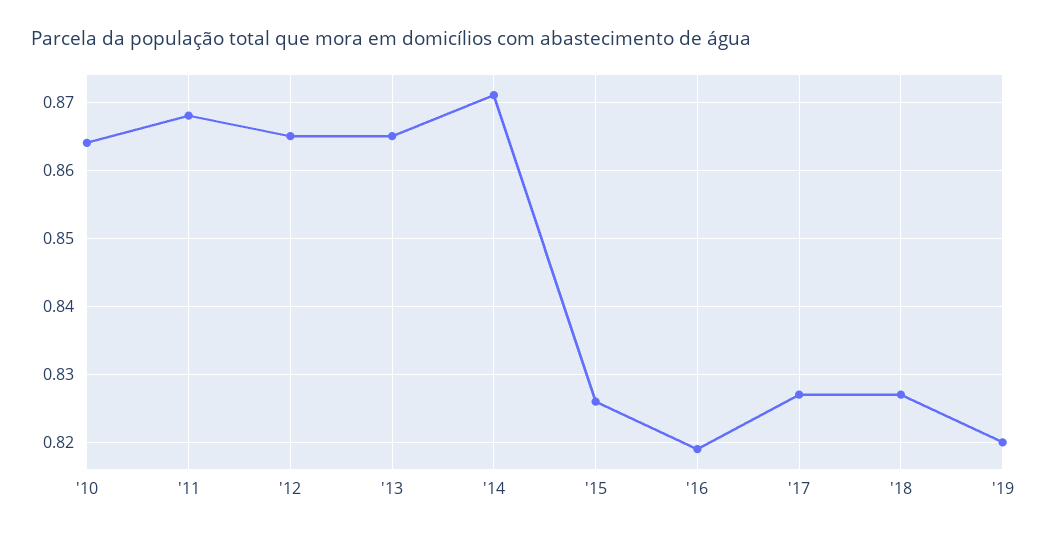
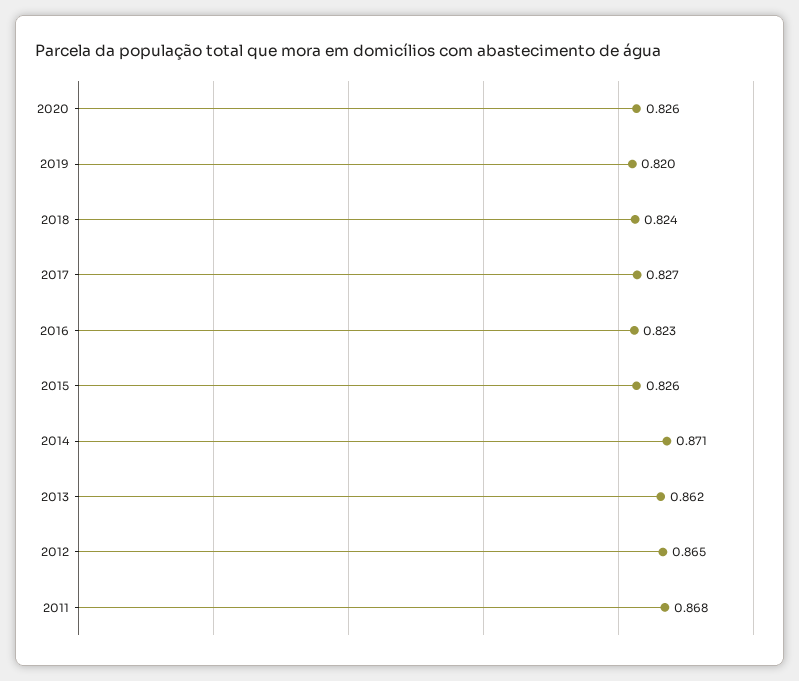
'10: 0.864 -> none
'13: 0.865 -> 0.862
'16: 0.819 -> 0.823
'18: 0.827 -> 0.824
2020: none -> 0.826

